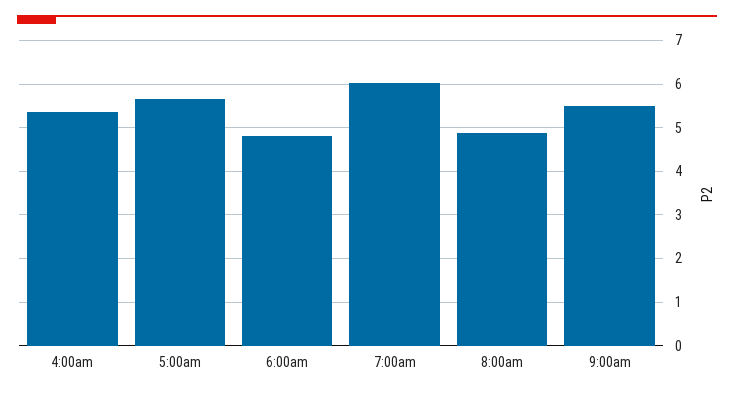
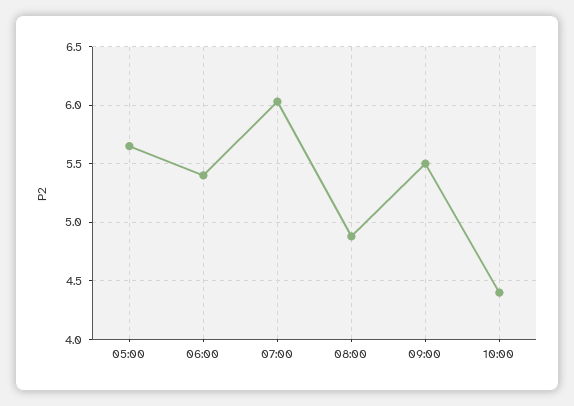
4:00am: 5.4 -> none
6:00am: 4.8 -> 5.4
10:00: none -> 4.4

